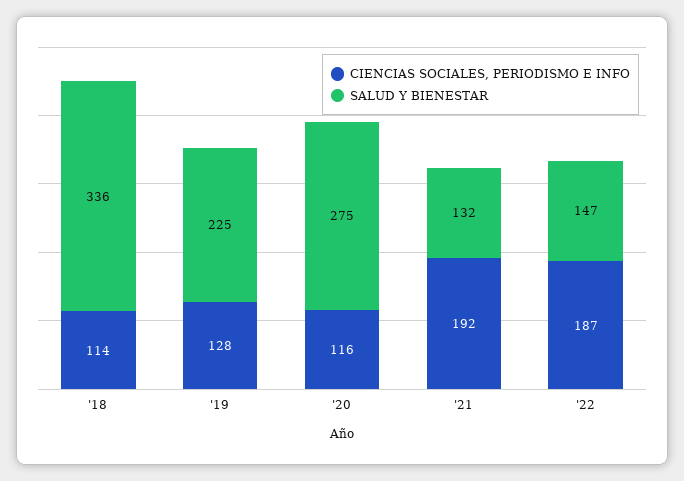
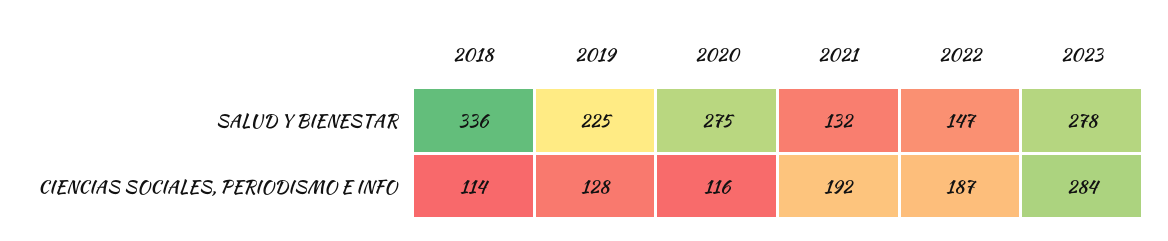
SALUD Y BIENESTAR, 2023: none -> 278
CIENCIAS SOCIALES, PERIODISMO E INFO, 2023: none -> 284

